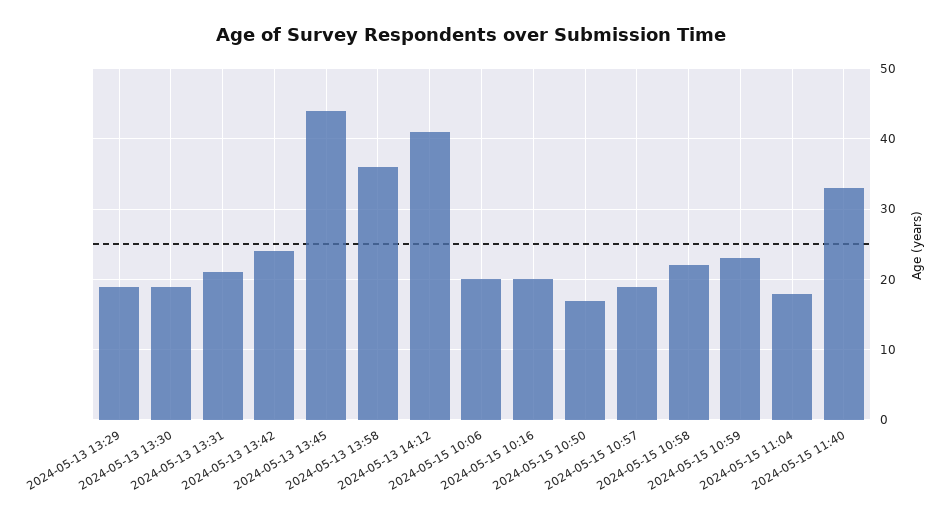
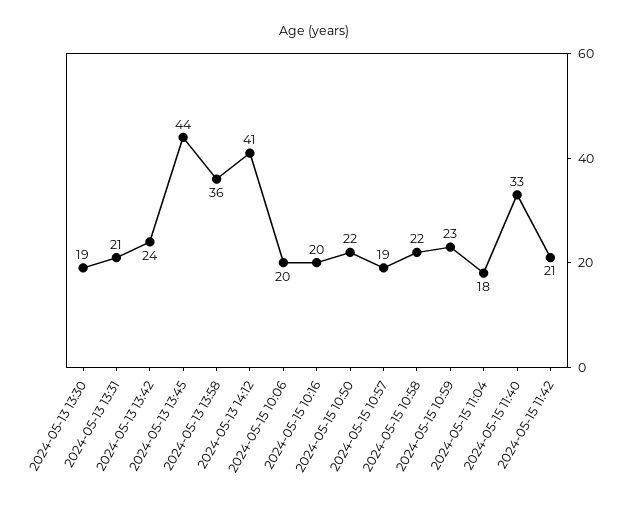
2024-05-13 13:29: 19 -> none
2024-05-15 10:50: 17 -> 22
2024-05-15 11:42: none -> 21

